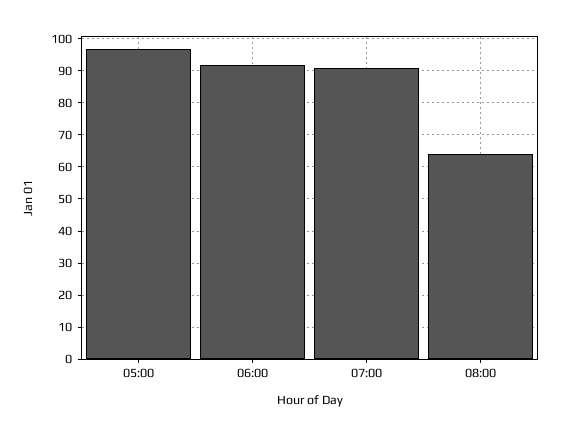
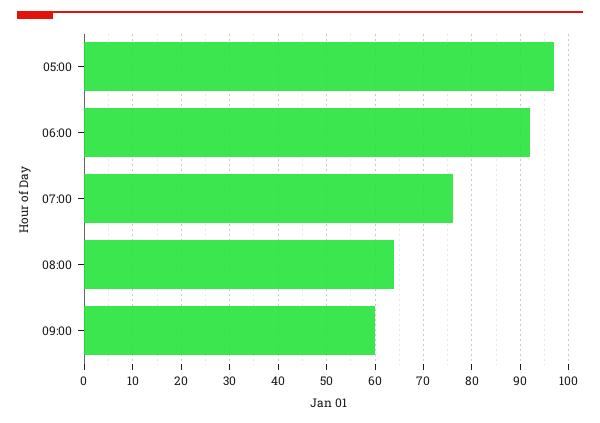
07:00: 90 -> 75
09:00: none -> 60

